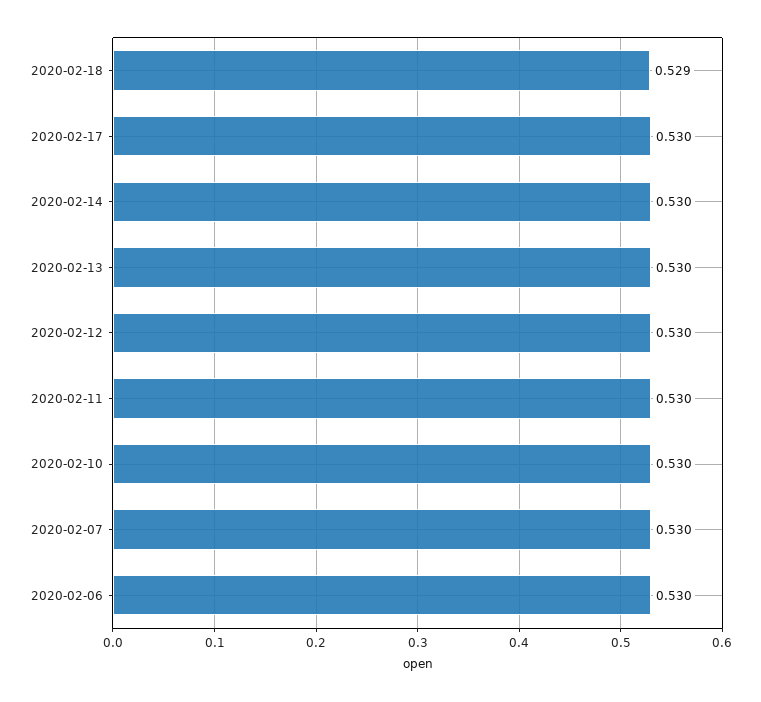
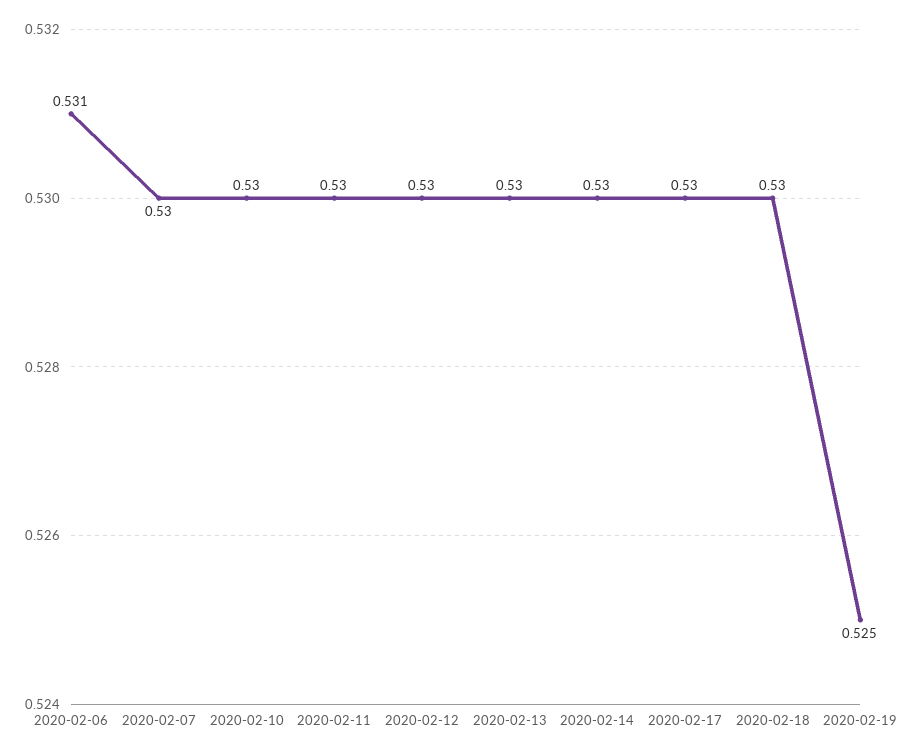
2020-02-18: 0.529 -> 0.53
2020-02-06: 0.53 -> 0.531
2020-02-19: none -> 0.525

